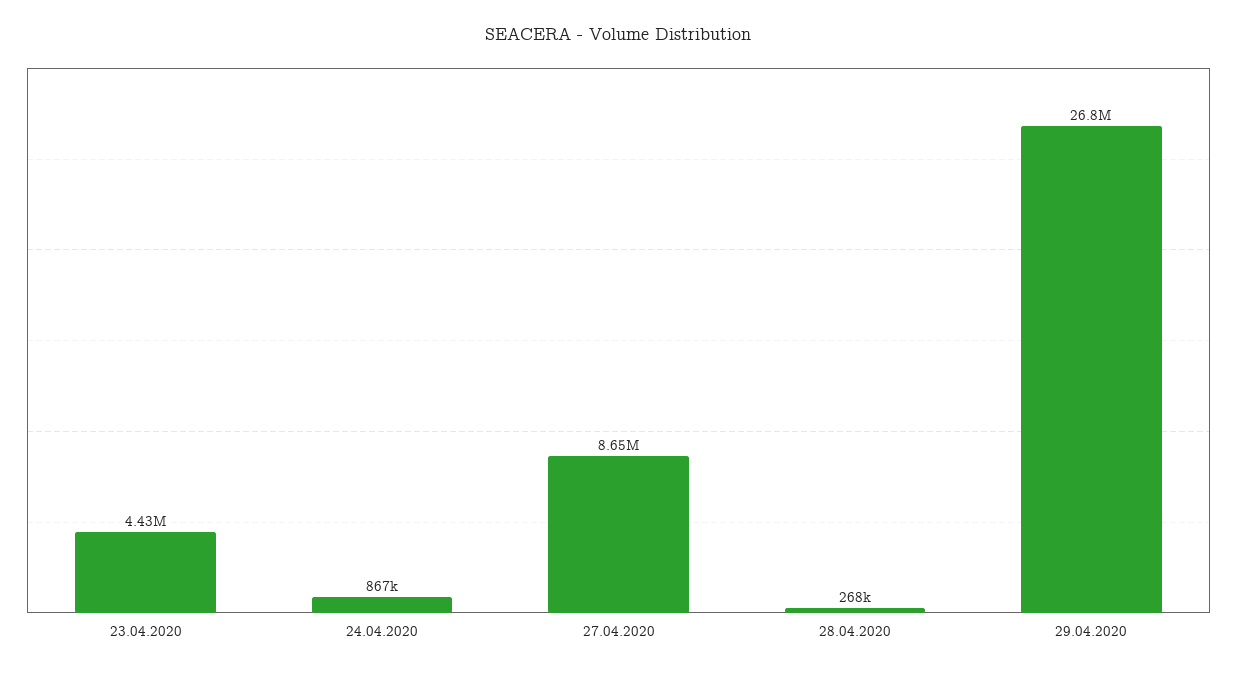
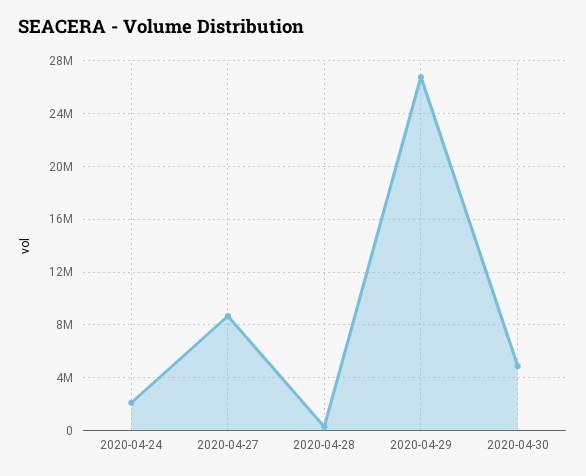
23.04.2020: 4430000 -> none
24.04.2020: 867000 -> 2000000
2020-04-30: none -> 5000000

